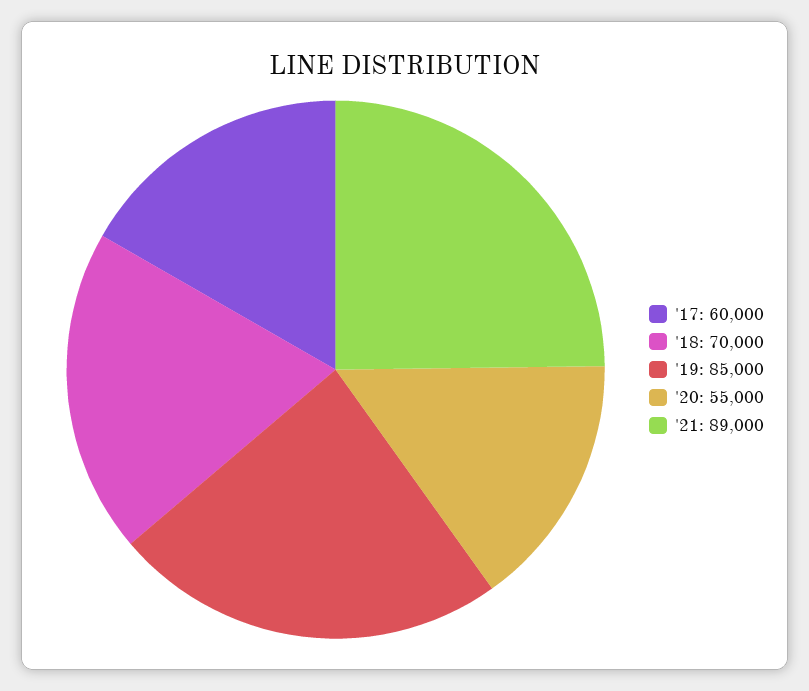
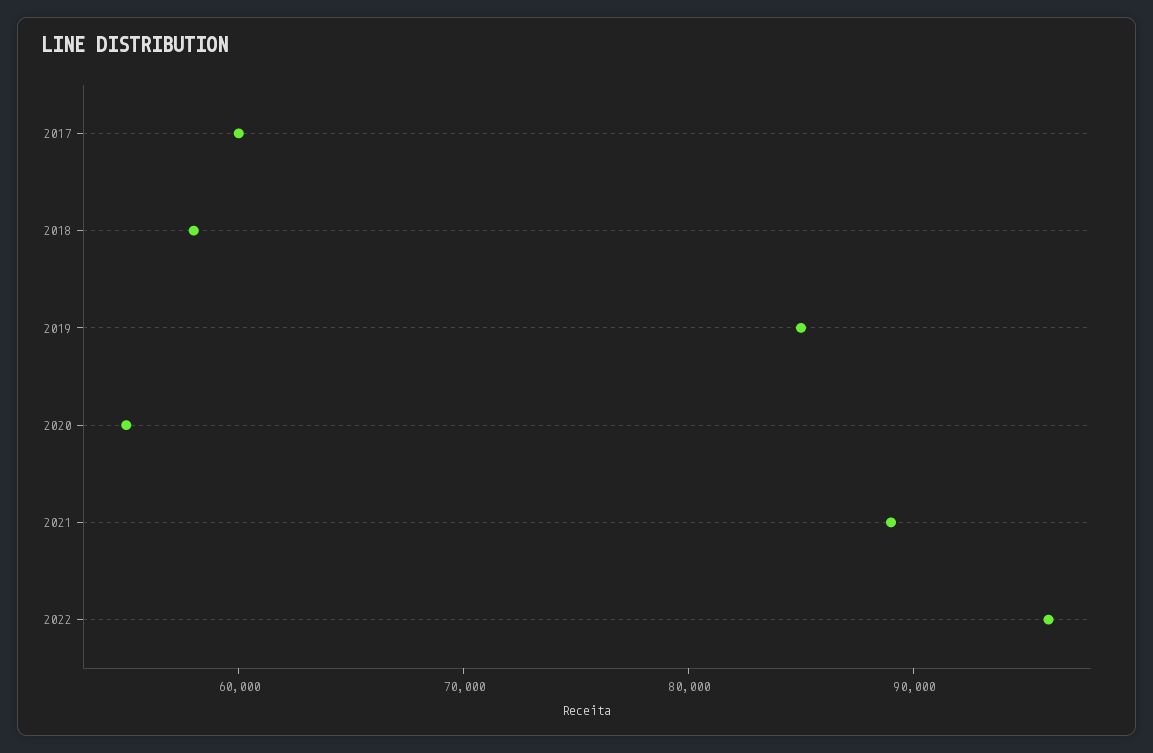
'18: 70000 -> 58000
2022: none -> 96000

